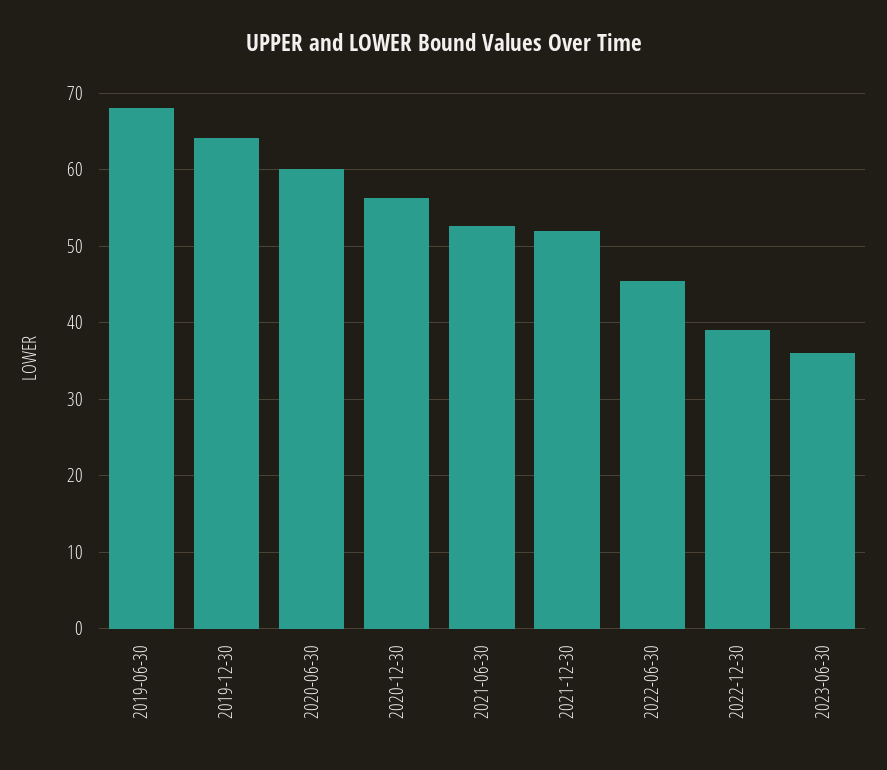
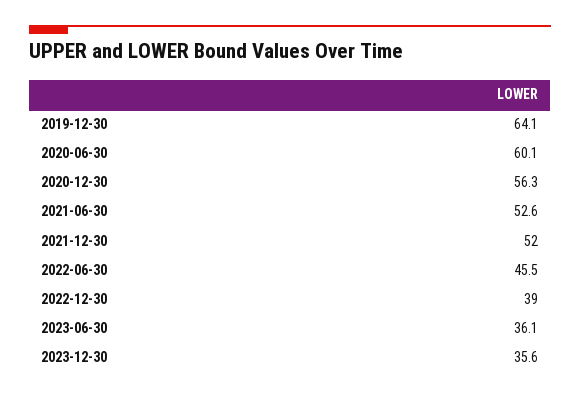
2019-06-30: 68 -> none
2023-12-30: none -> 35.6

